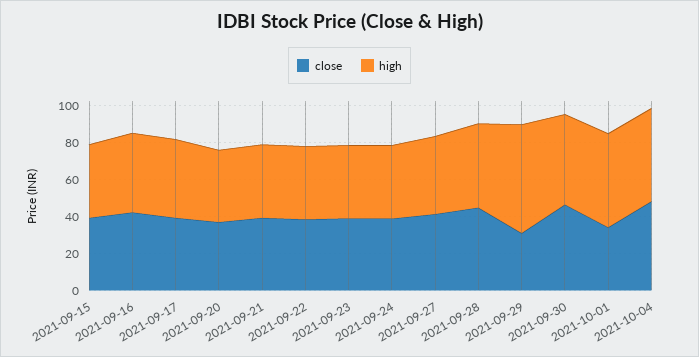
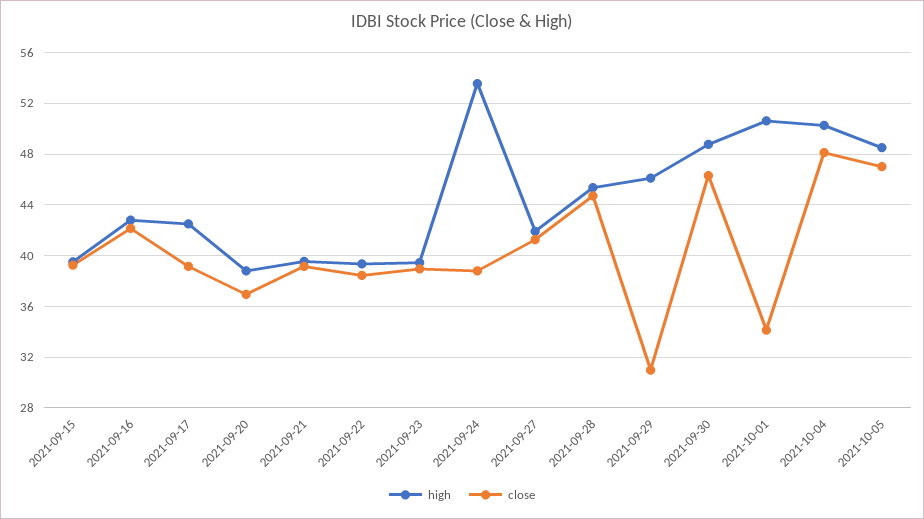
high, 2021-09-24: 40 -> 53.5
high, 2021-09-29: 60 -> 46
high, 2021-10-05: none -> 48.5
close, 2021-10-05: none -> 47

